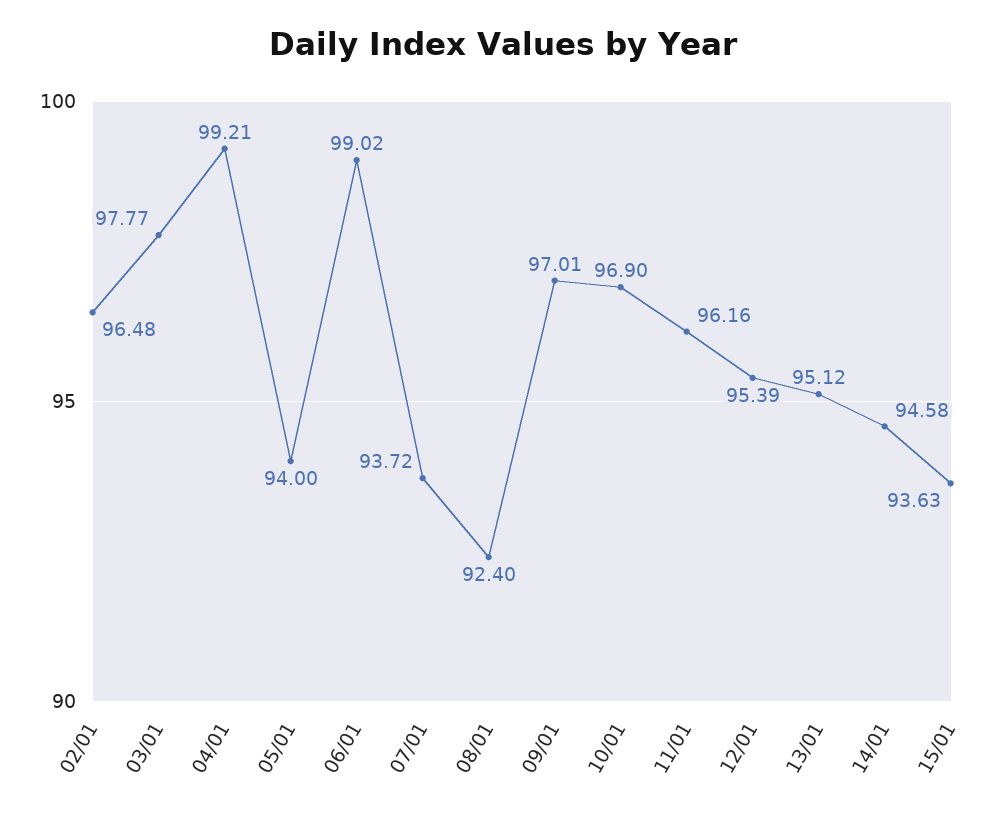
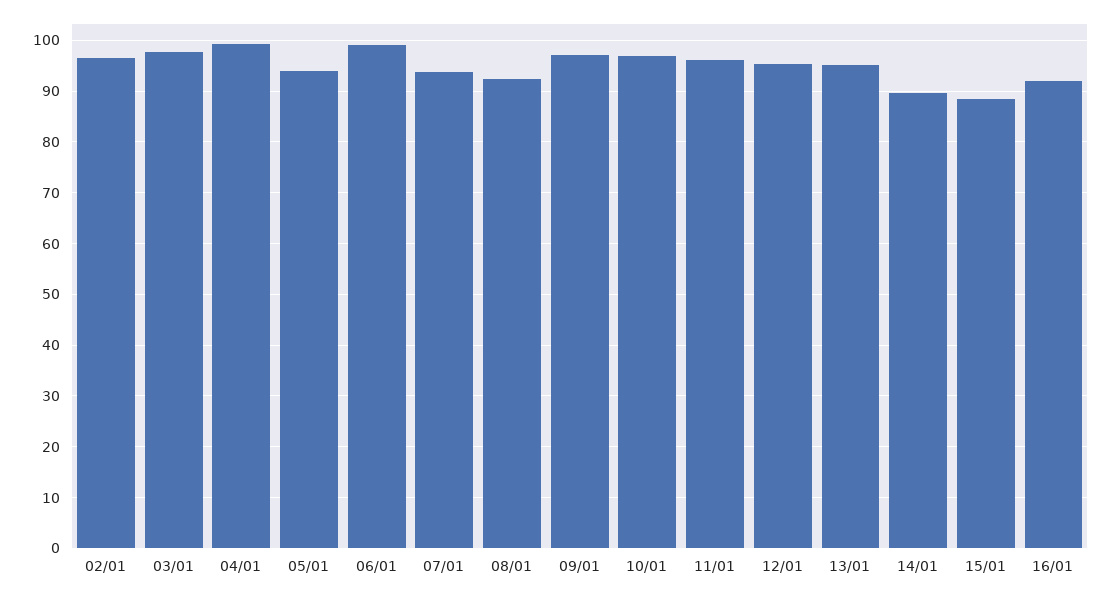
14/01: 94.58 -> 90
15/01: 93.63 -> 88
16/01: none -> 92

